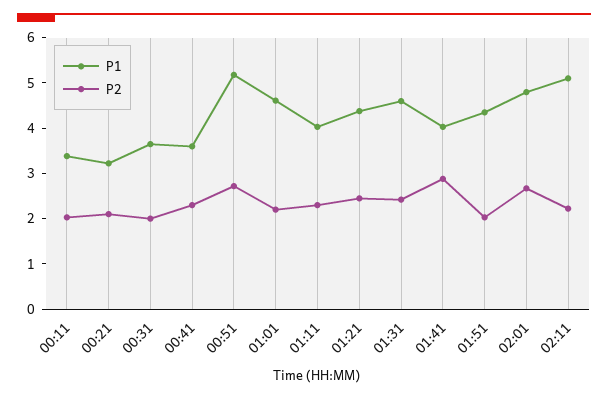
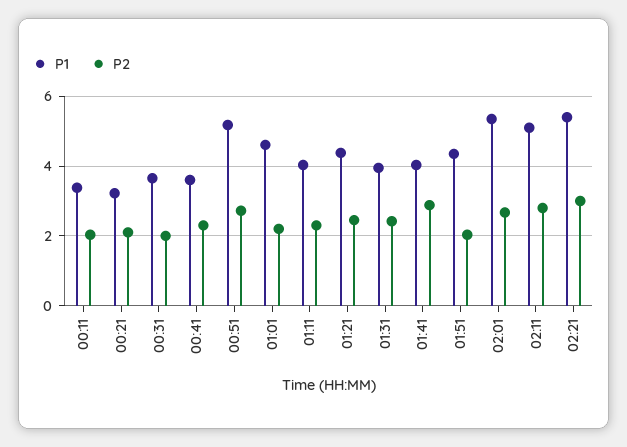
P1, 01:31: 4.6 -> 4
P1, 02:01: 4.8 -> 5.4
P2, 02:11: 2.2 -> 2.8
P1, 02:21: none -> 5.4
P2, 02:21: none -> 3

